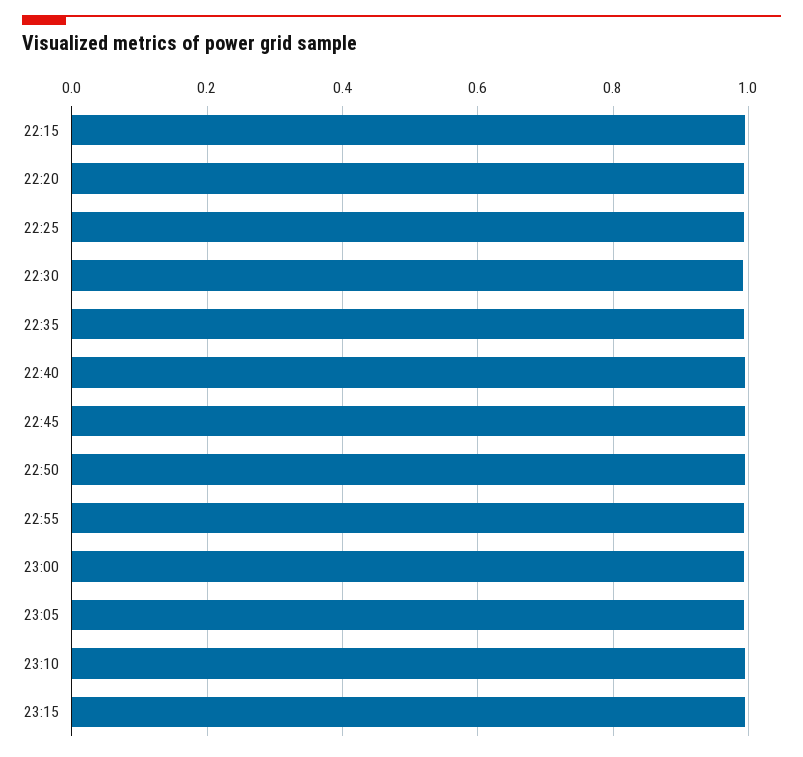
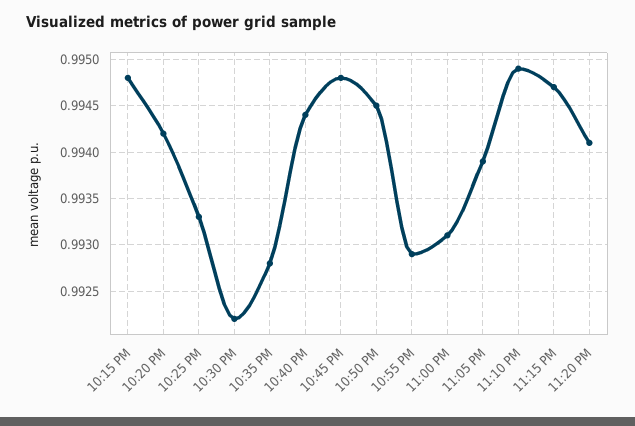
11:20 PM: none -> 0.9941

